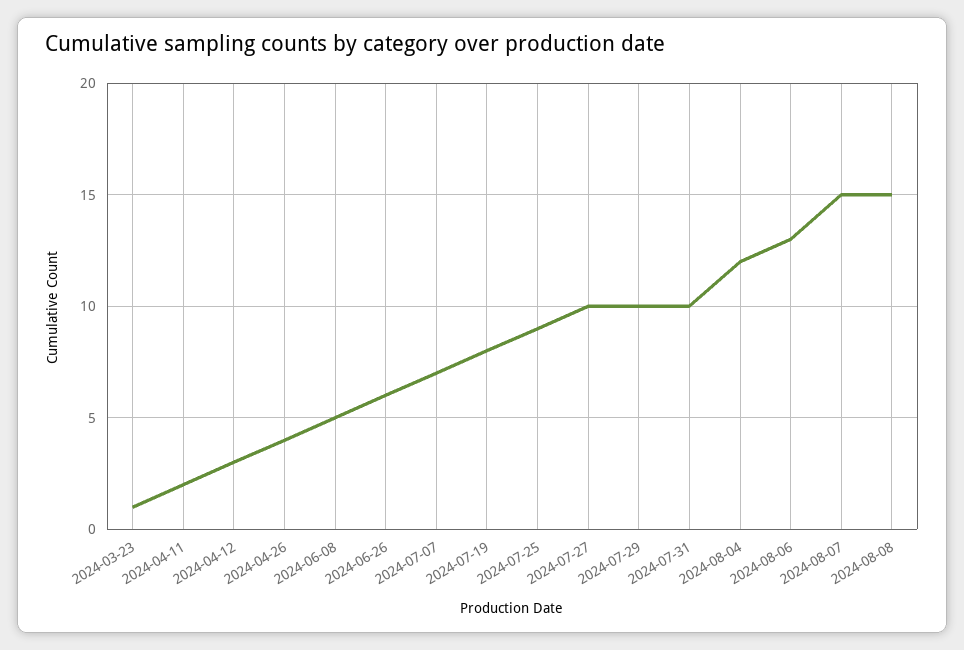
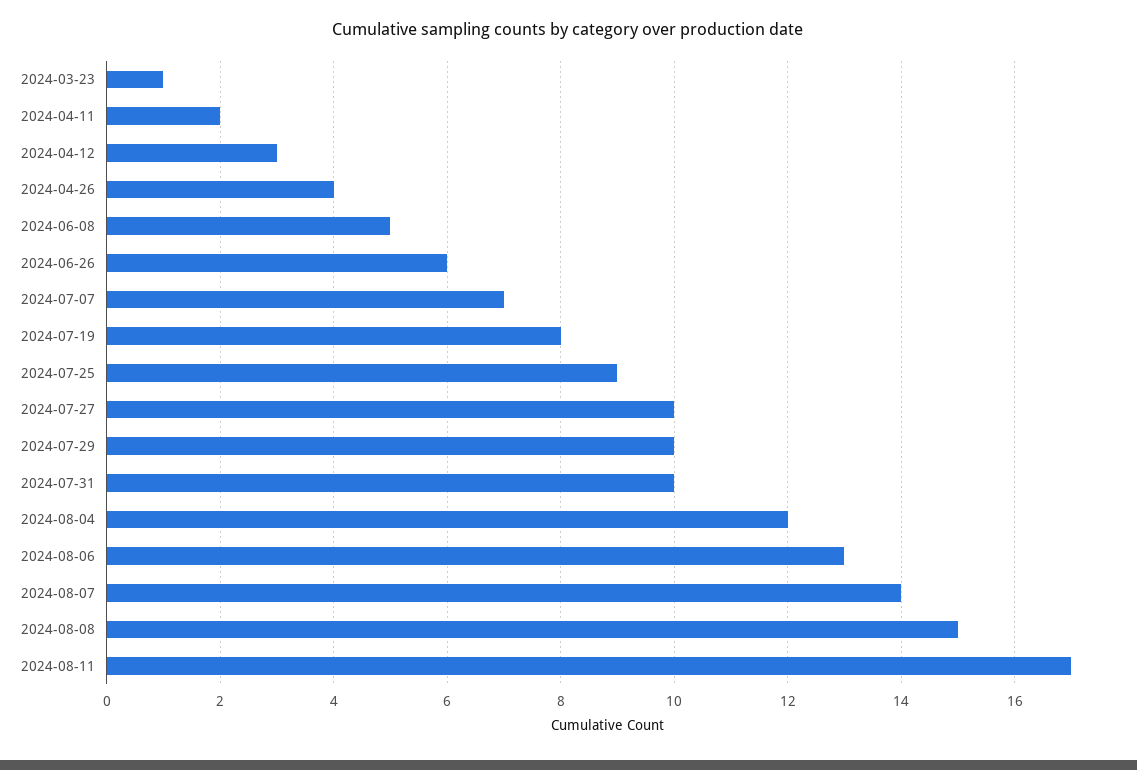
2024-08-07: 15 -> 14
2024-08-11: none -> 17

